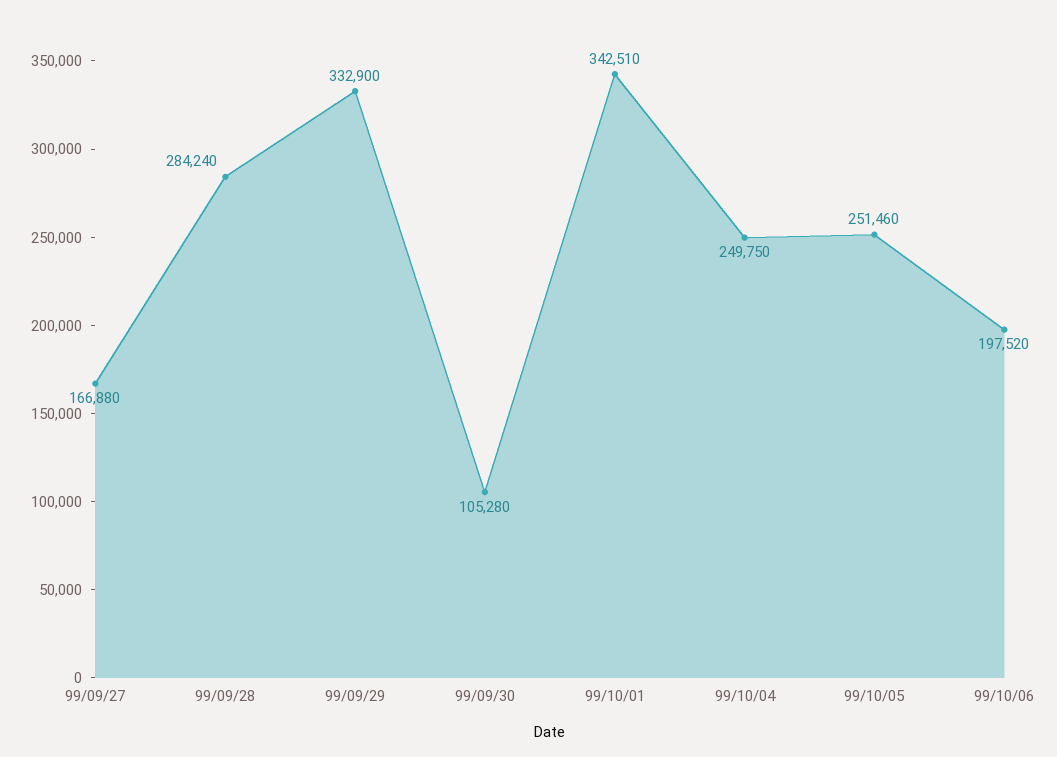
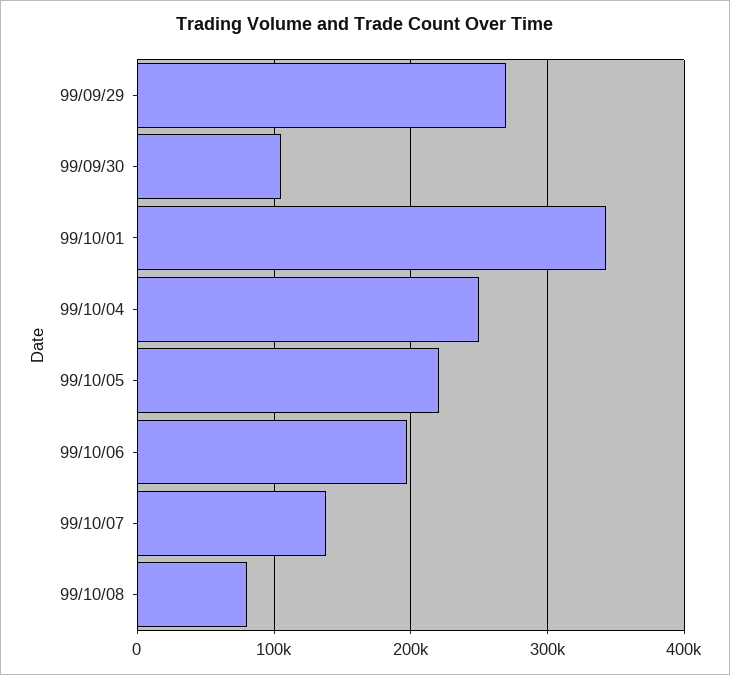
99/09/27: 166880 -> none
99/09/28: 284240 -> none
99/09/29: 332900 -> 270000
99/10/05: 251460 -> 220000
99/10/07: none -> 140000
99/10/08: none -> 80000

